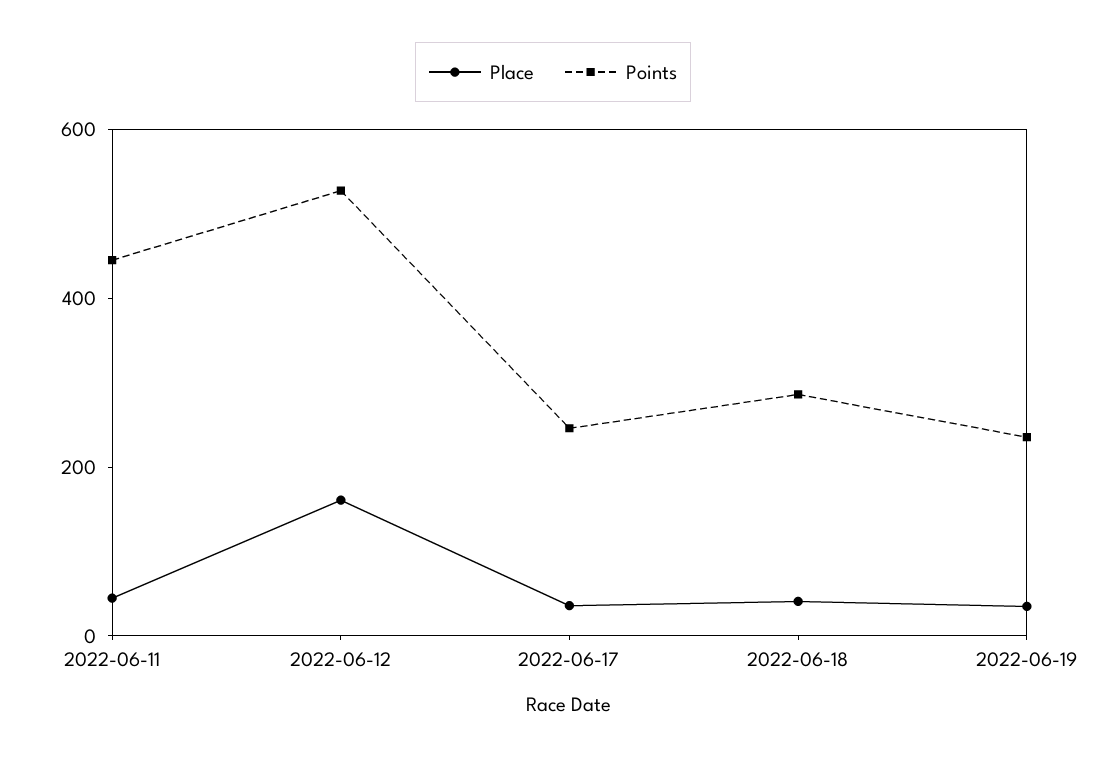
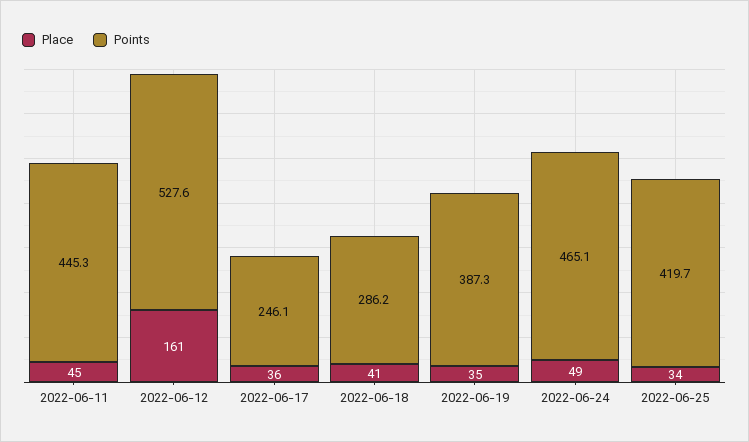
Points, 2022-06-19: 250 -> 387.3
Place, 2022-06-24: none -> 49
Points, 2022-06-24: none -> 465.1
Place, 2022-06-25: none -> 34
Points, 2022-06-25: none -> 419.7

